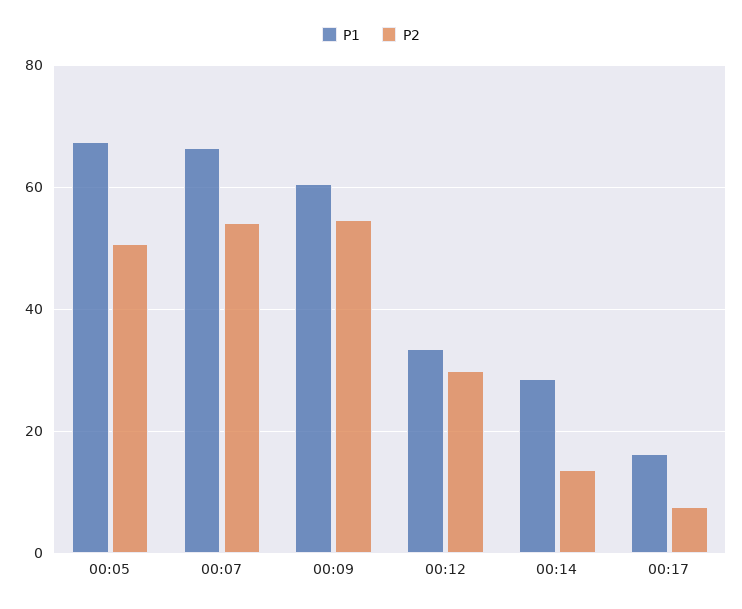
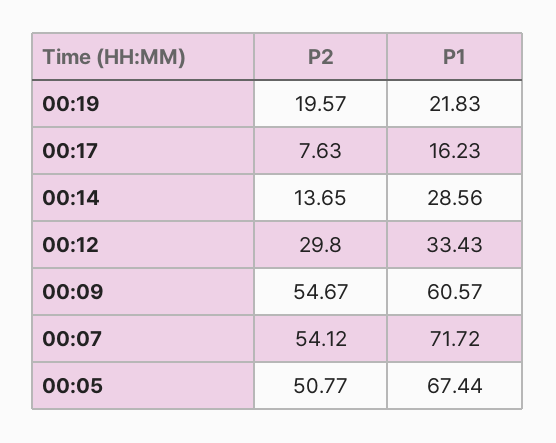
P1, 00:07: 66 -> 71.72
P2, 00:19: none -> 19.57
P1, 00:19: none -> 21.83

